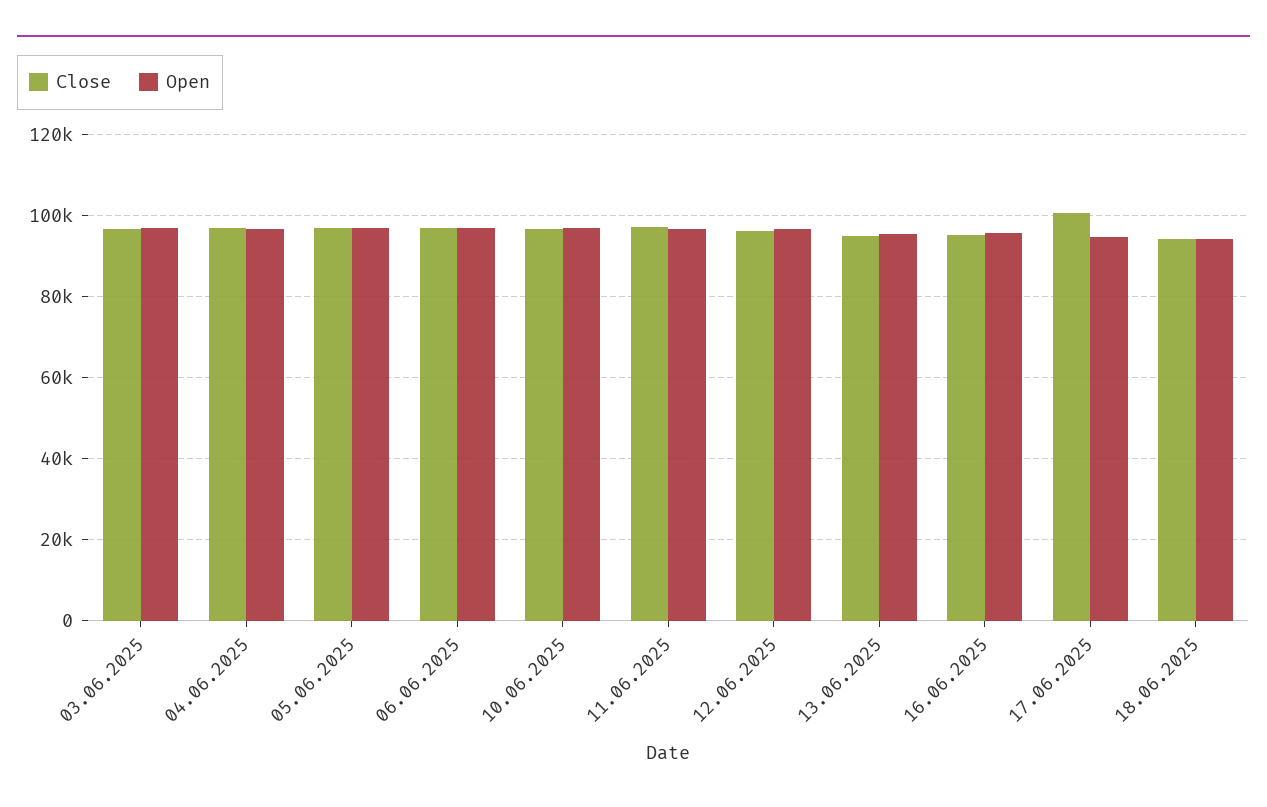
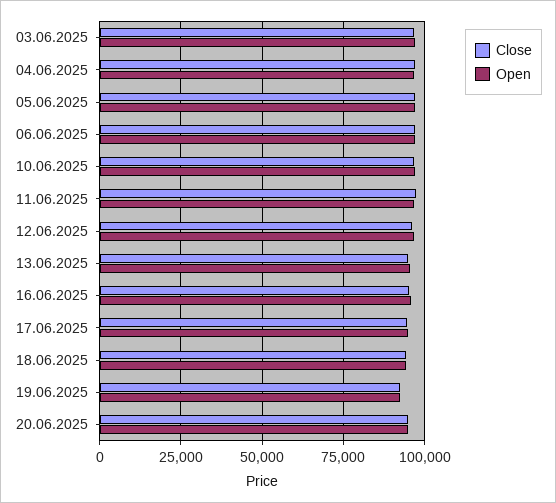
Close, 17.06.2025: 100000 -> 95000
Close, 19.06.2025: none -> 92500
Open, 19.06.2025: none -> 92500
Close, 20.06.2025: none -> 95000
Open, 20.06.2025: none -> 95000

